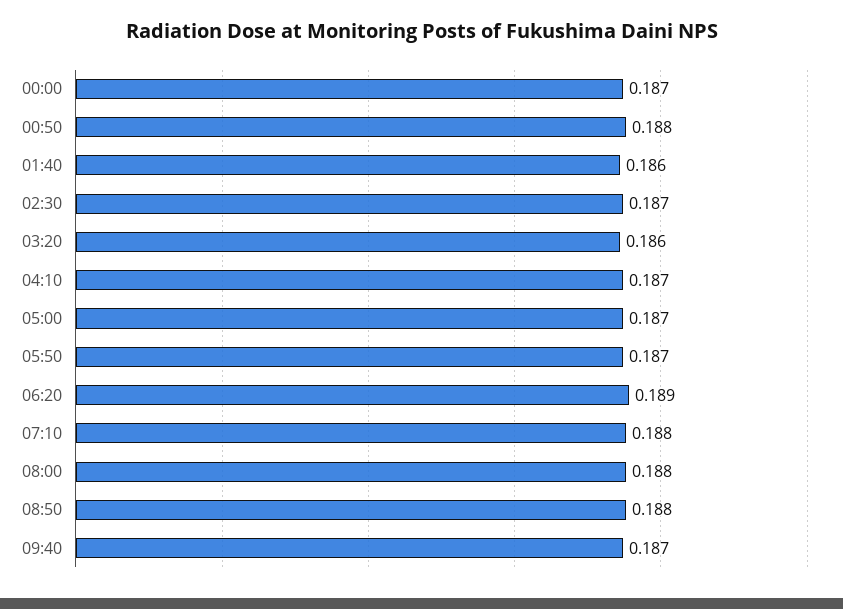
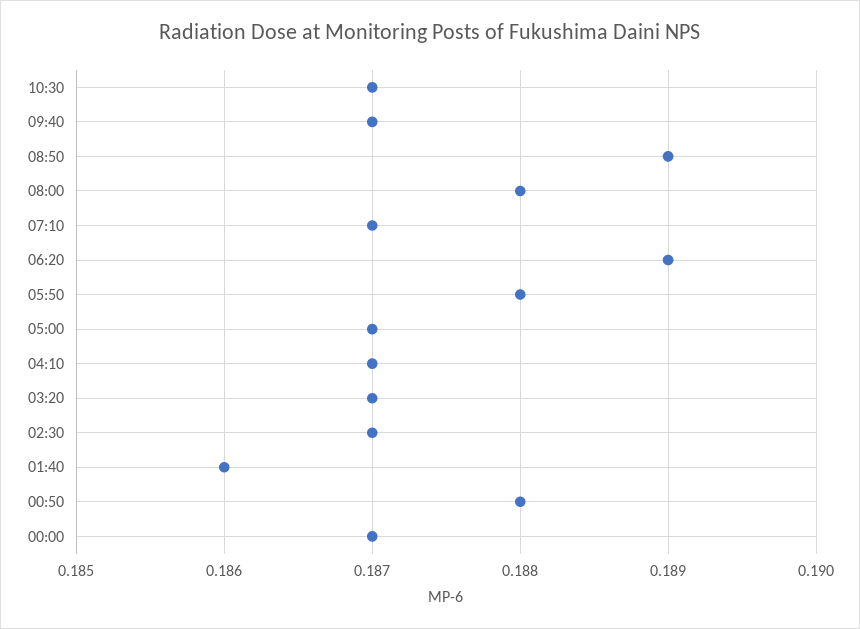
03:20: 0.186 -> 0.187
05:50: 0.187 -> 0.188
07:10: 0.188 -> 0.187
08:50: 0.188 -> 0.189
10:30: none -> 0.187

